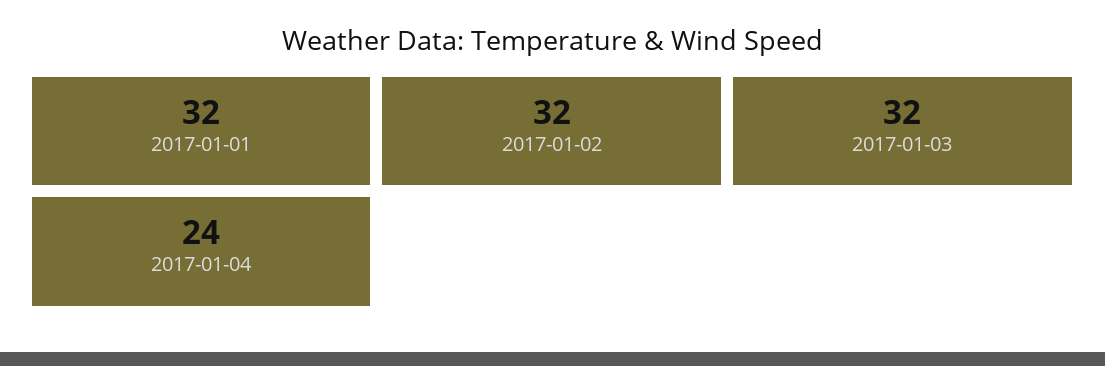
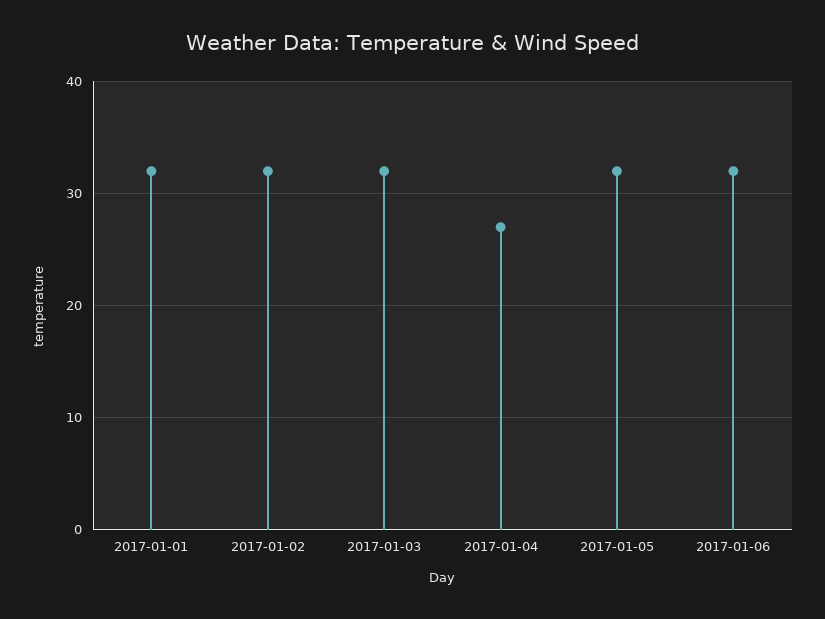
2017-01-04: 24 -> 27
2017-01-05: none -> 32
2017-01-06: none -> 32

